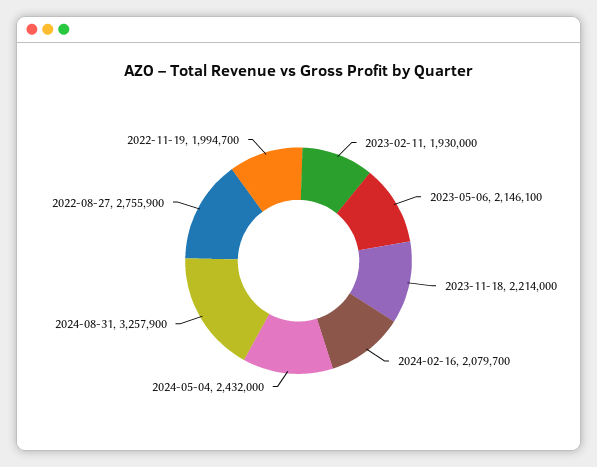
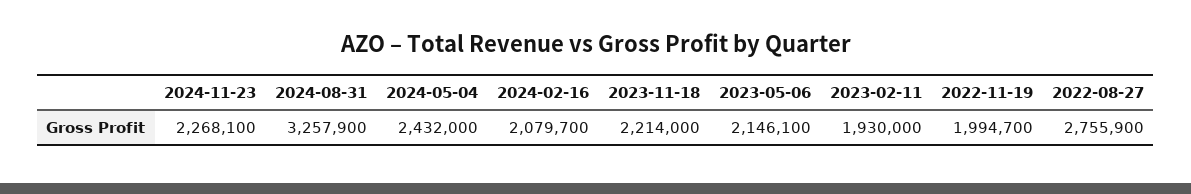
2024-11-23: none -> 2268100

